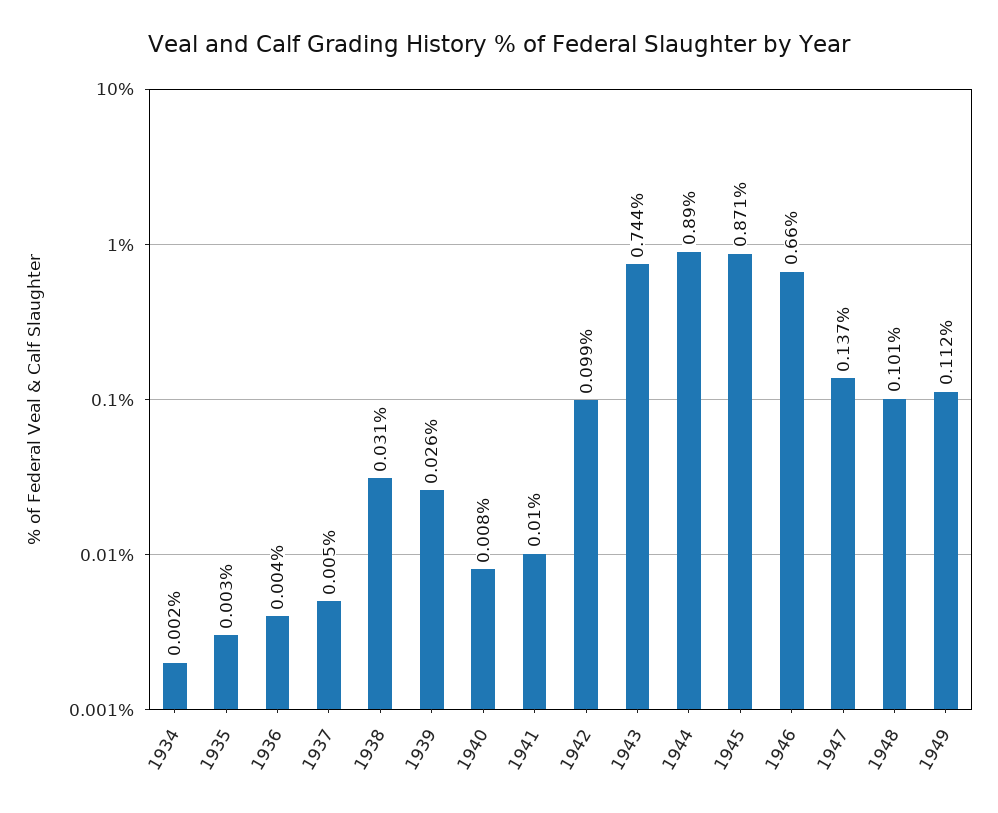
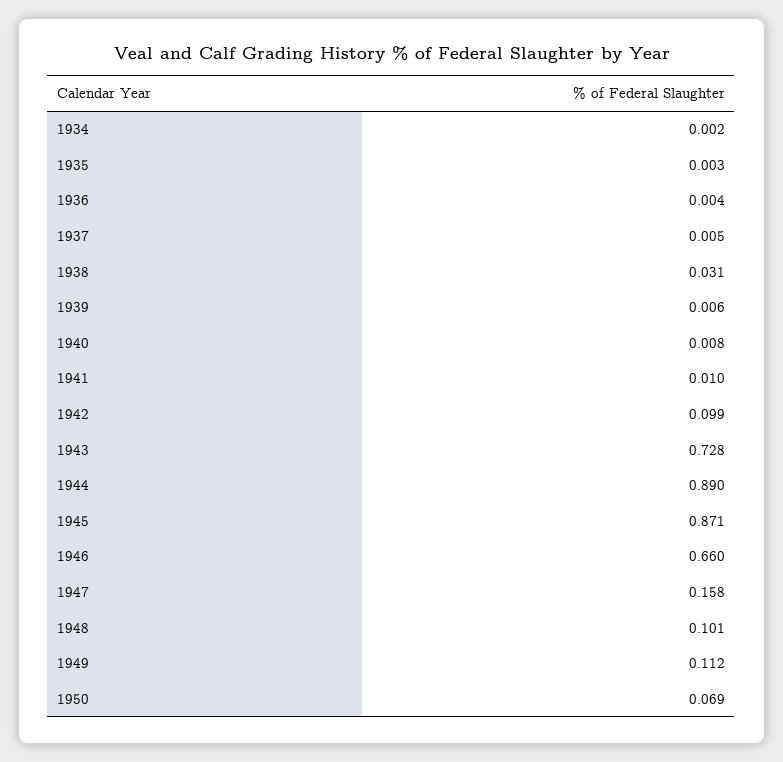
1939: 0.026 -> 0.006
1943: 0.744 -> 0.728
1947: 0.137 -> 0.158
1950: none -> 0.069

